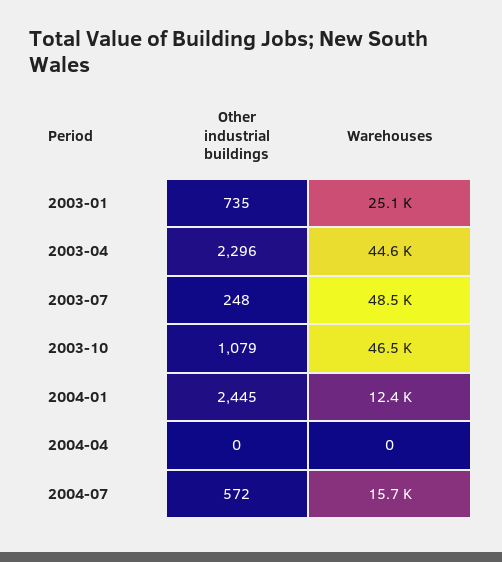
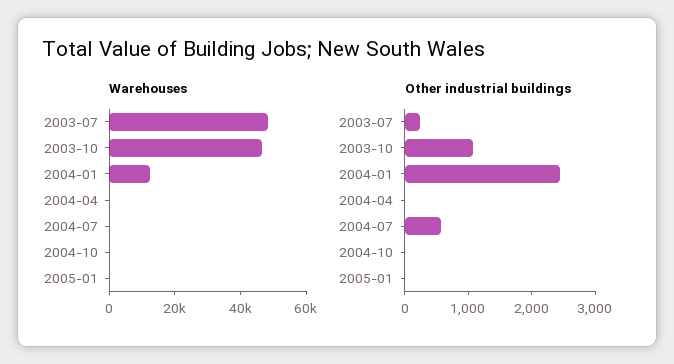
Other industrial buildings, 2003-01: 735 -> none
Warehouses, 2003-01: 25100 -> none
Other industrial buildings, 2003-04: 2296 -> none
Warehouses, 2003-04: 44600 -> none
Warehouses, 2004-07: 15700 -> 0
Warehouses, 2004-10: none -> 0
Warehouses, 2005-01: none -> 0
Other industrial buildings, 2004-10: none -> 0
Other industrial buildings, 2005-01: none -> 0

